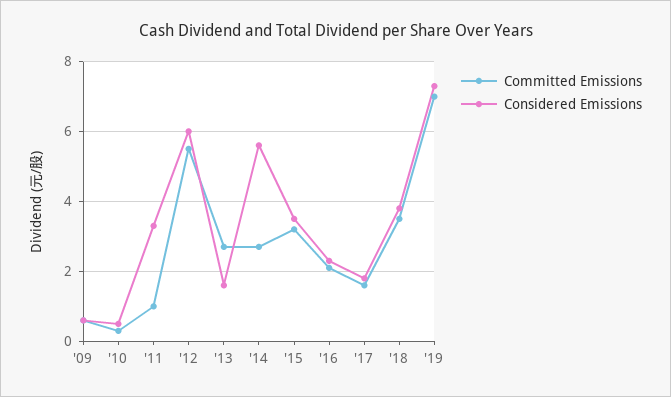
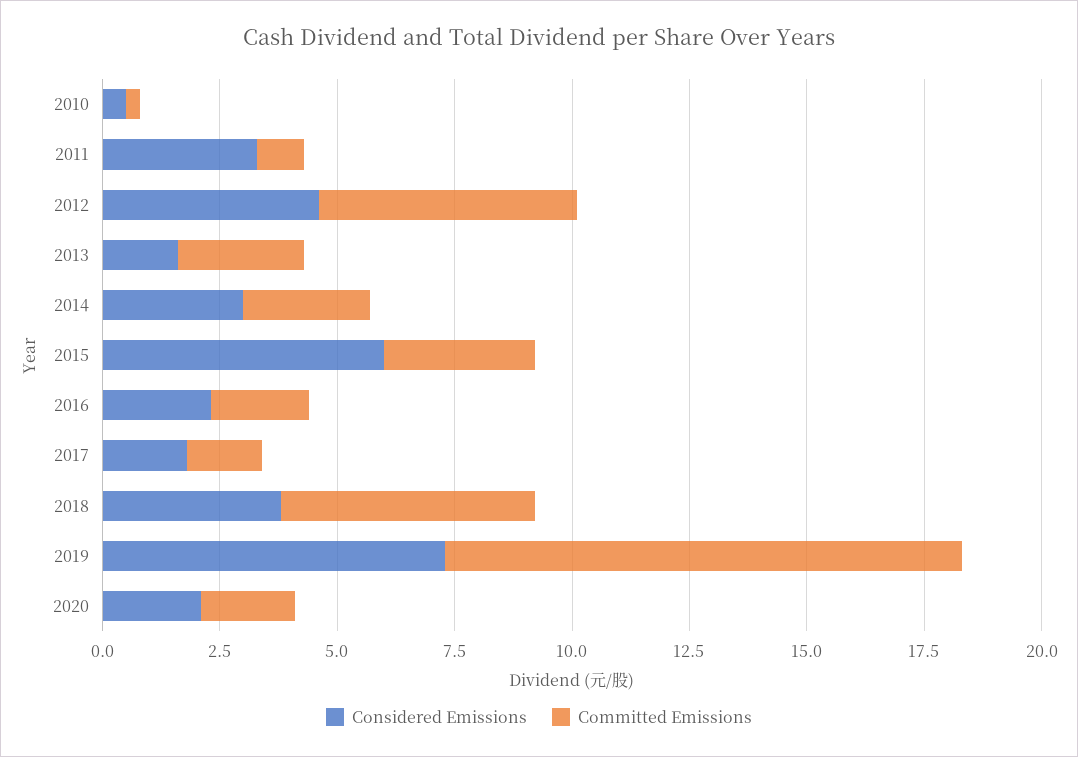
Committed Emissions, '09: 0.5 -> none
Considered Emissions, '09: 0.5 -> none
Considered Emissions, '12: 6 -> 4.5
Considered Emissions, '14: 5.5 -> 3
Considered Emissions, '15: 3.5 -> 6
Committed Emissions, '18: 3.5 -> 5.5
Committed Emissions, '19: 7 -> 11
Considered Emissions, 2020: none -> 2
Committed Emissions, 2020: none -> 2

